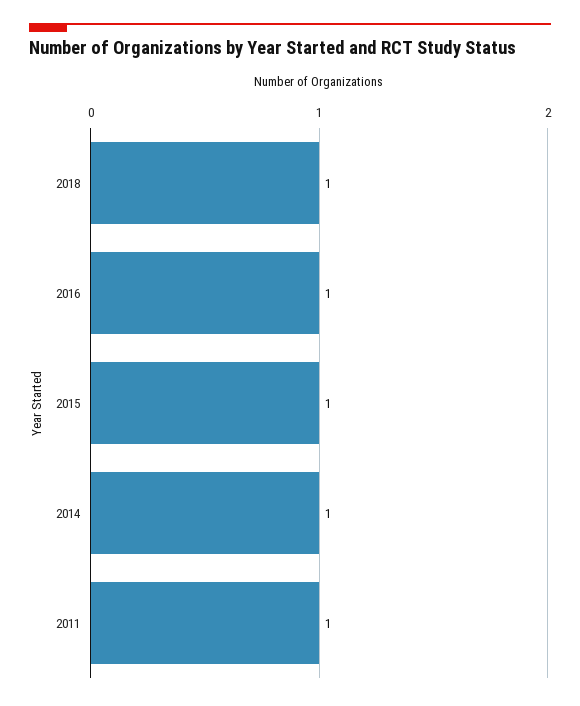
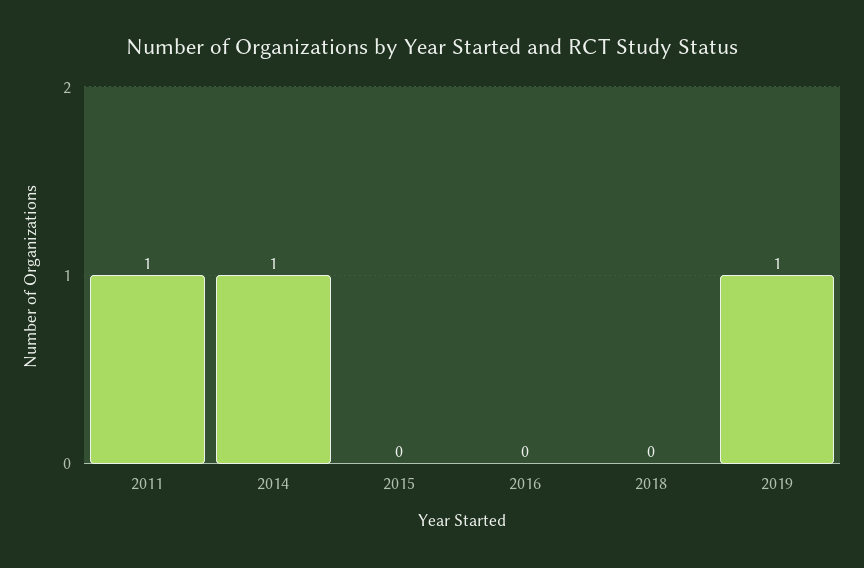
2018: 1 -> 0
2016: 1 -> 0
2015: 1 -> 0
2019: none -> 1

